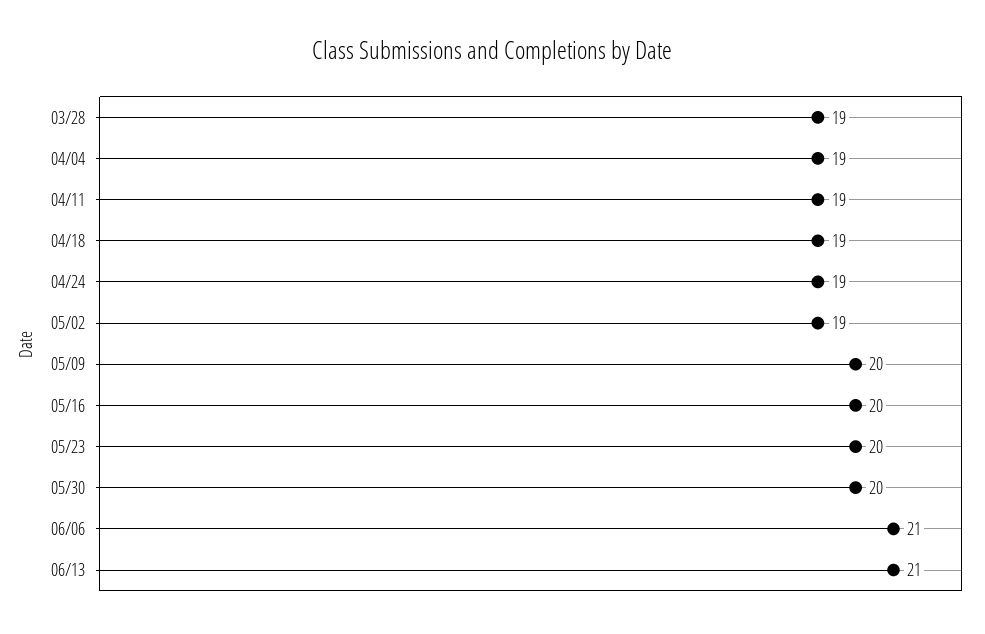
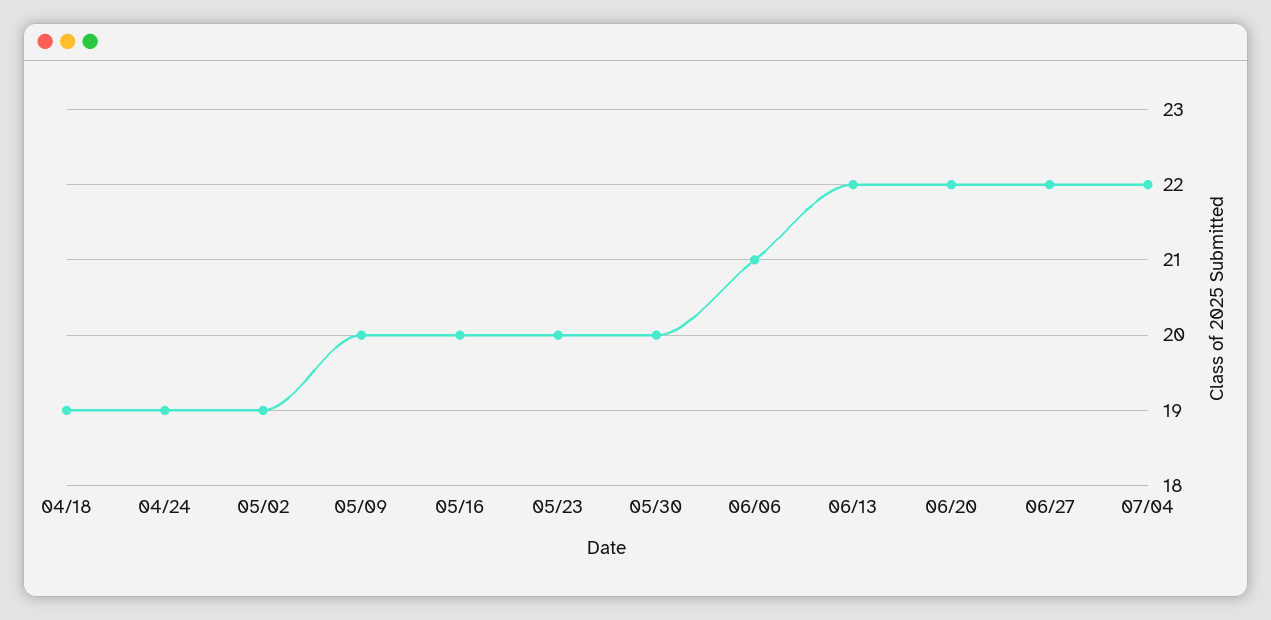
03/28: 19 -> none
04/04: 19 -> none
04/11: 19 -> none
06/13: 21 -> 22
06/20: none -> 22
06/27: none -> 22
07/04: none -> 22

